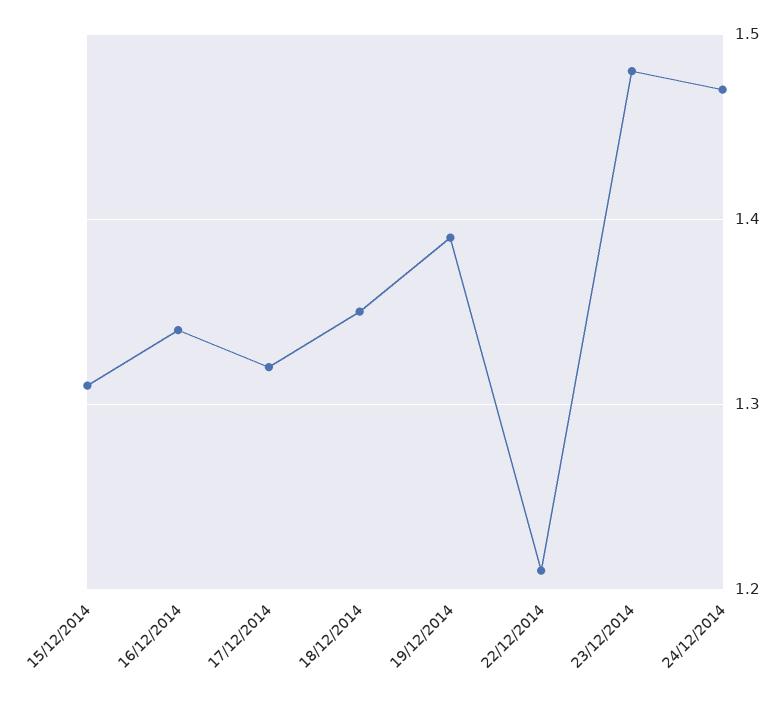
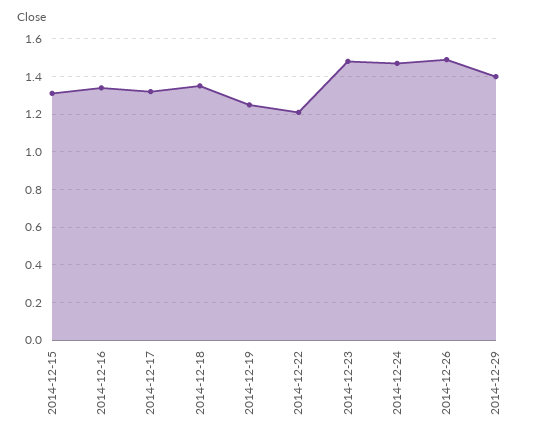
19/12/2014: 1.39 -> 1.25
2014-12-26: none -> 1.5
2014-12-29: none -> 1.4

